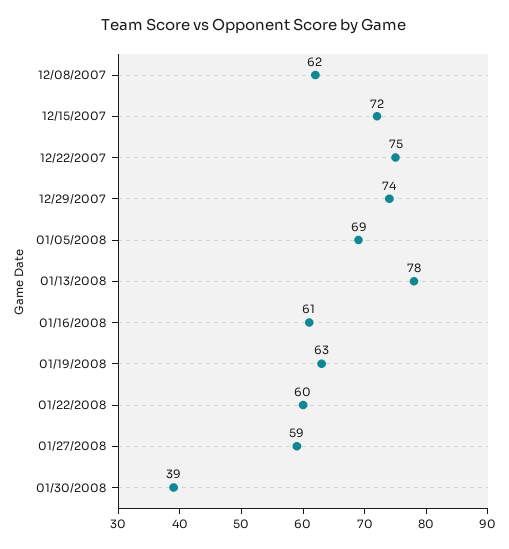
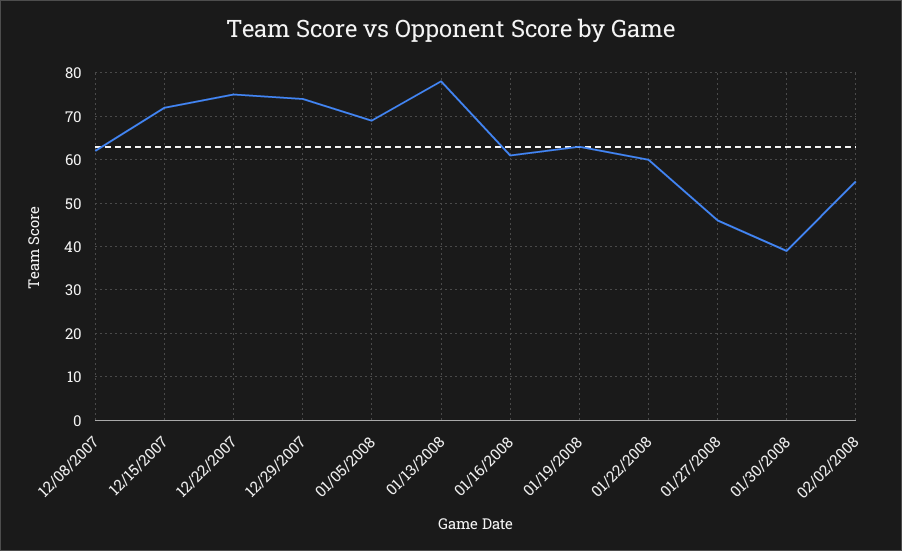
01/27/2008: 59 -> 45
02/02/2008: none -> 55

